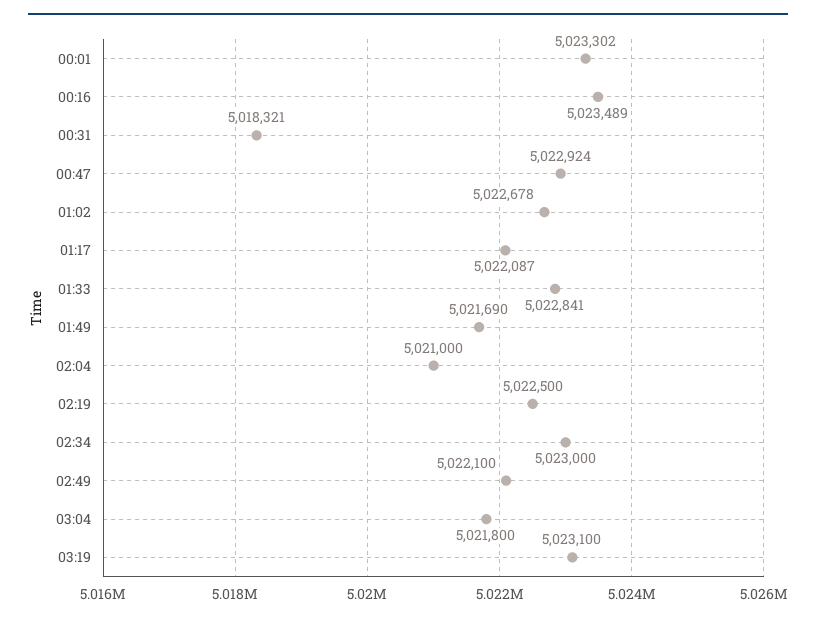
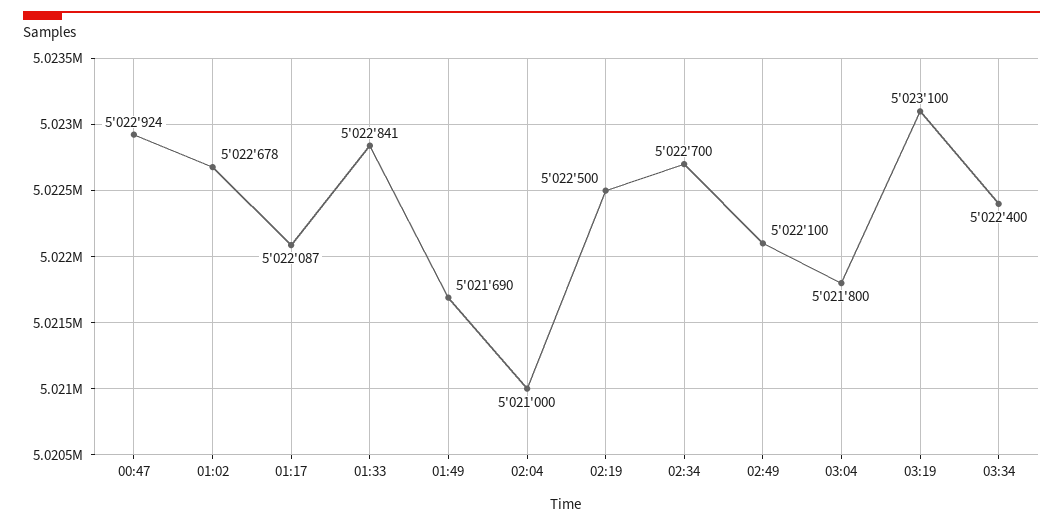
00:01: 5023302 -> none
00:16: 5023489 -> none
00:31: 5018321 -> none
02:34: 5023000 -> 5022700
03:34: none -> 5022400

